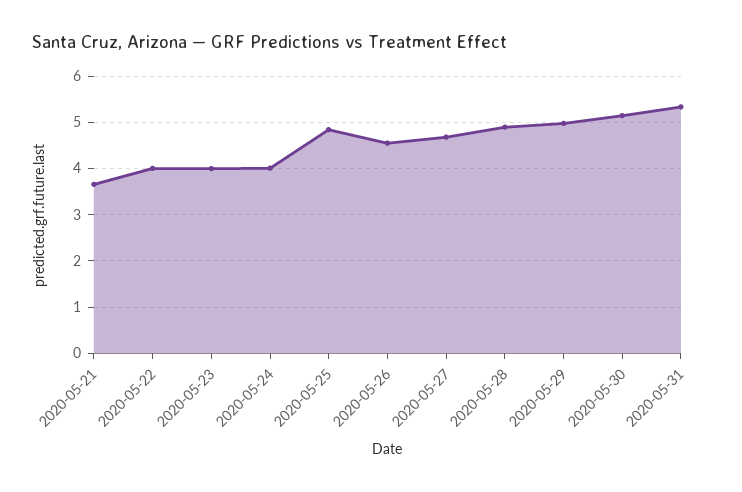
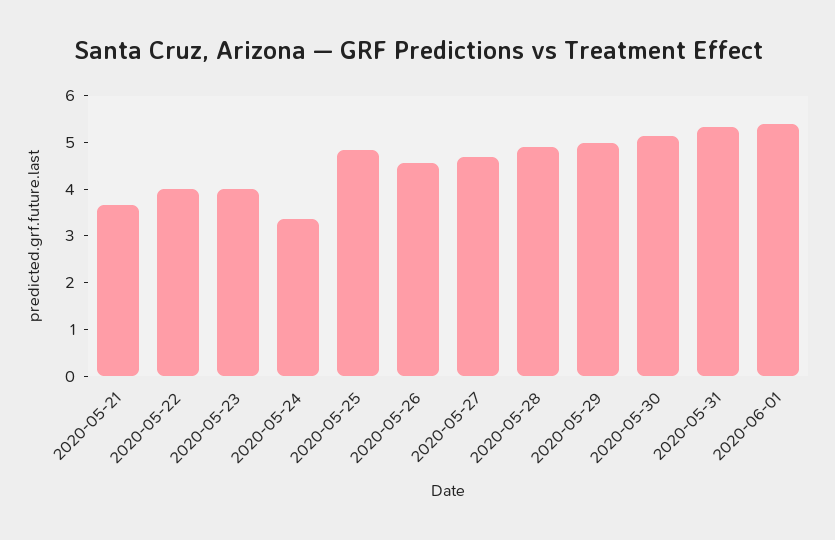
2020-05-24: 4 -> 3.4
2020-06-01: none -> 5.4

